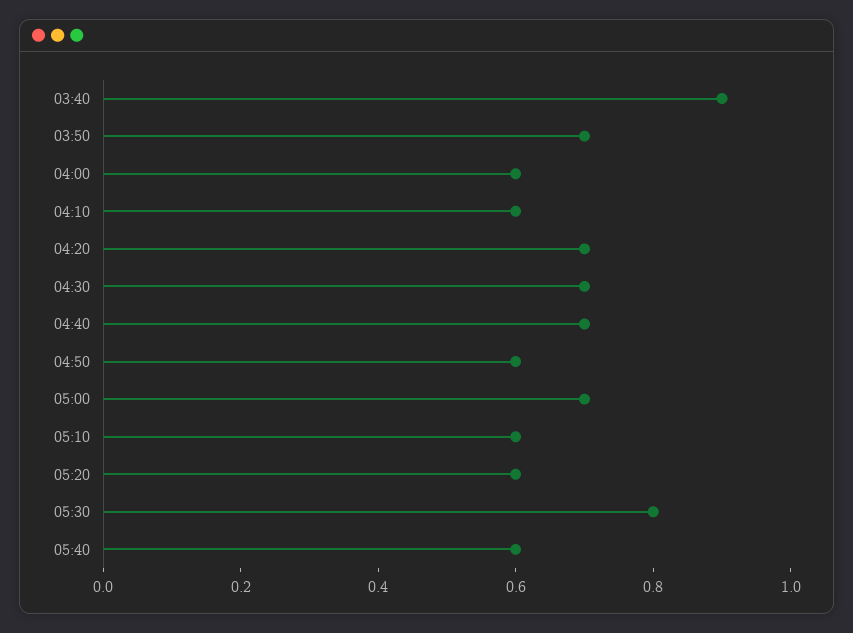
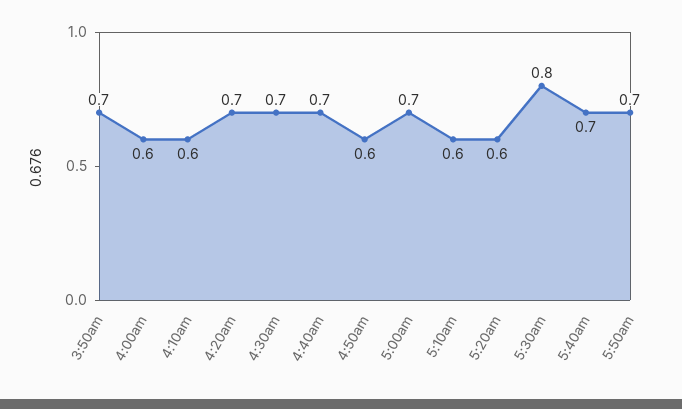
03:40: 0.9 -> none
05:40: 0.6 -> 0.7
5:50am: none -> 0.7

